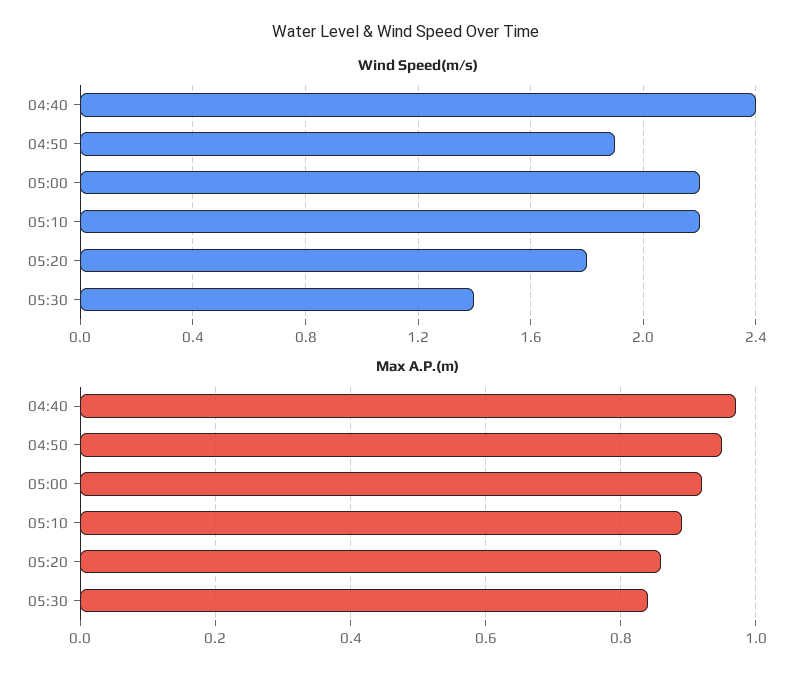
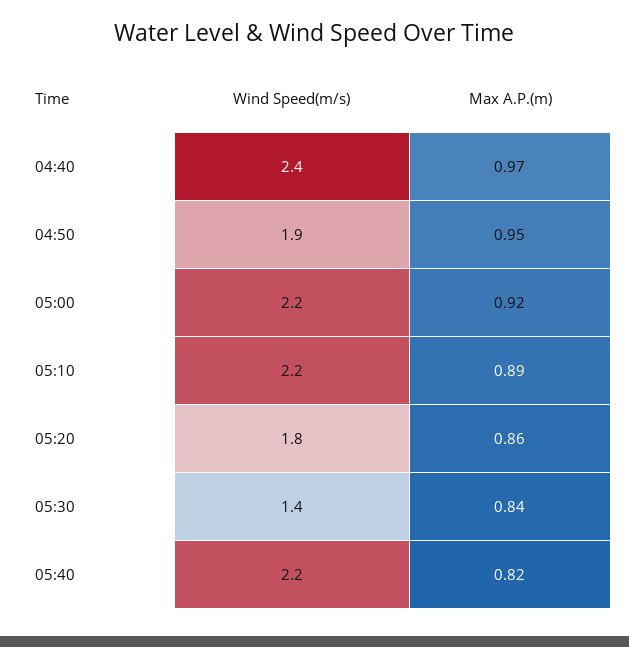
Wind Speed(m/s), 05:40: none -> 2.2
Max A.P.(m), 05:40: none -> 0.82

